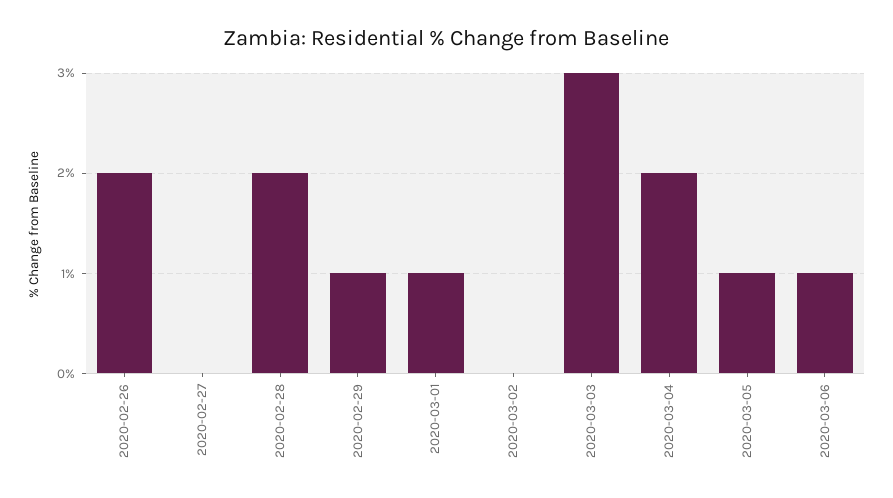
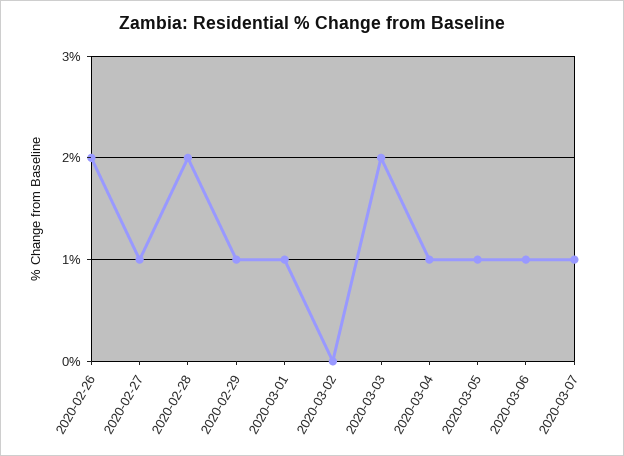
2020-02-27: 0 -> 1
2020-03-03: 3 -> 2
2020-03-04: 2 -> 1
2020-03-07: none -> 1

